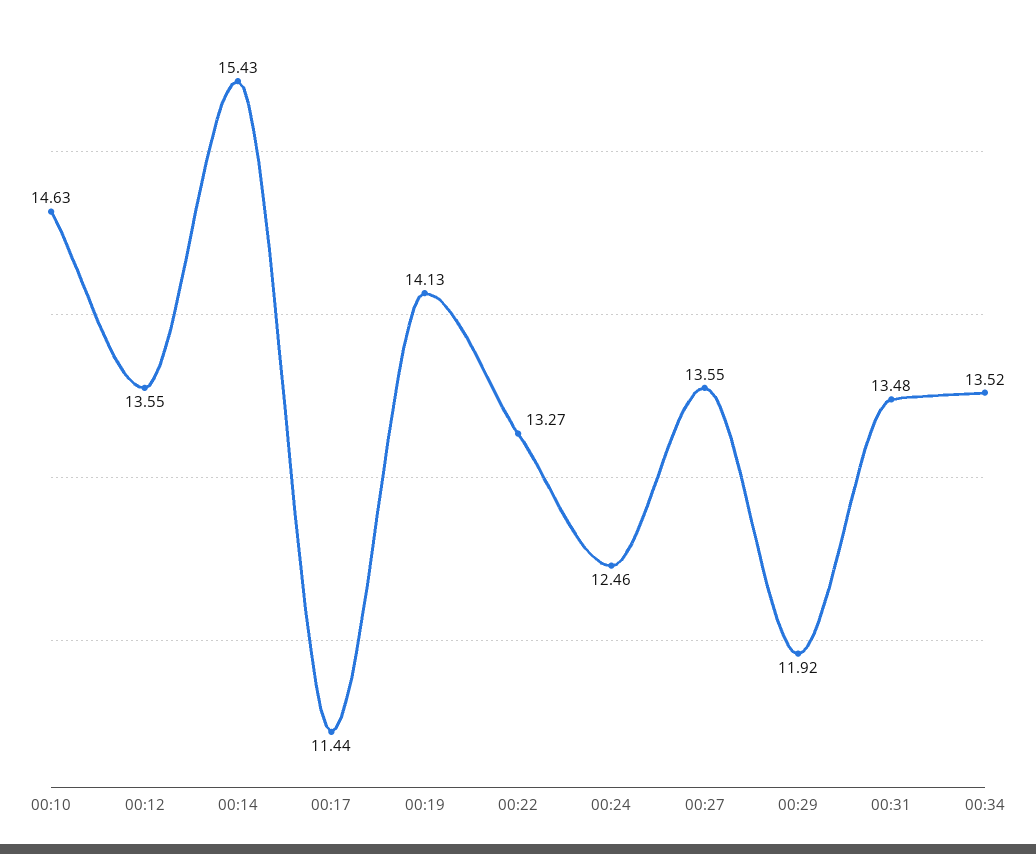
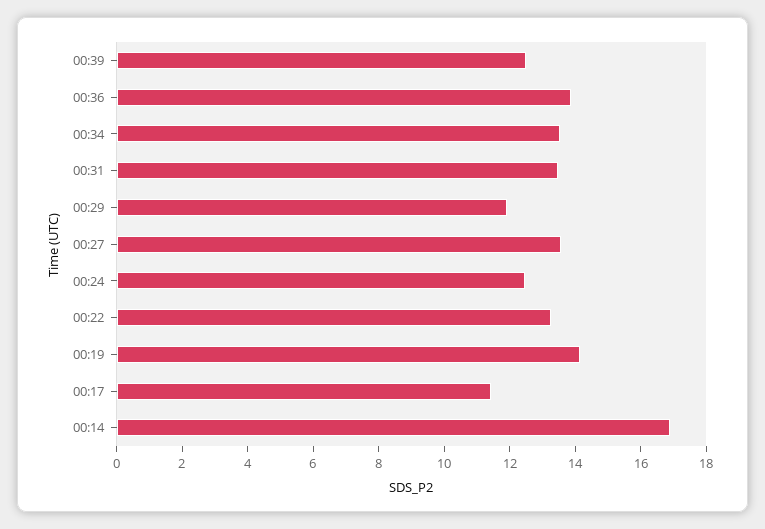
00:10: 14.63 -> none
00:12: 13.55 -> none
00:14: 15.43 -> 17
00:39: none -> 12.5
00:36: none -> 14

